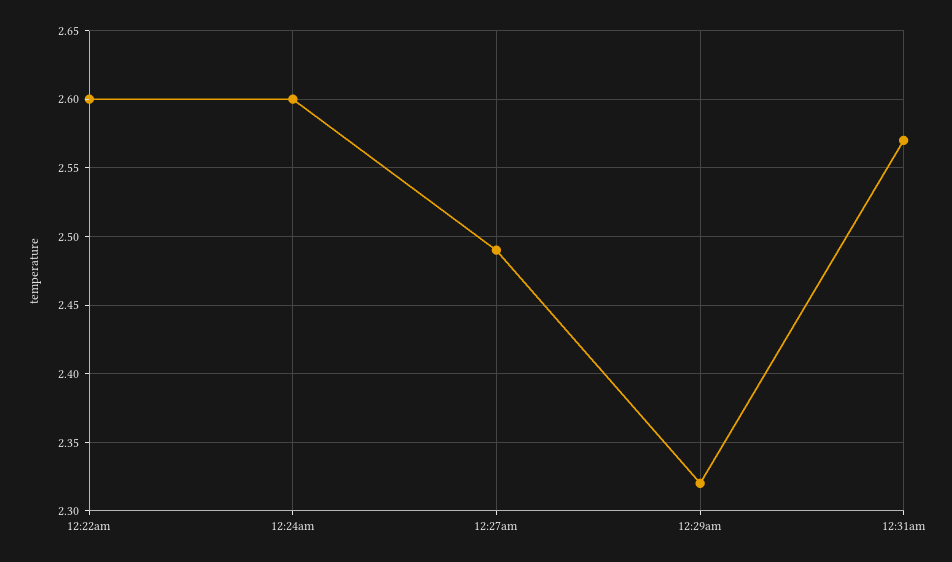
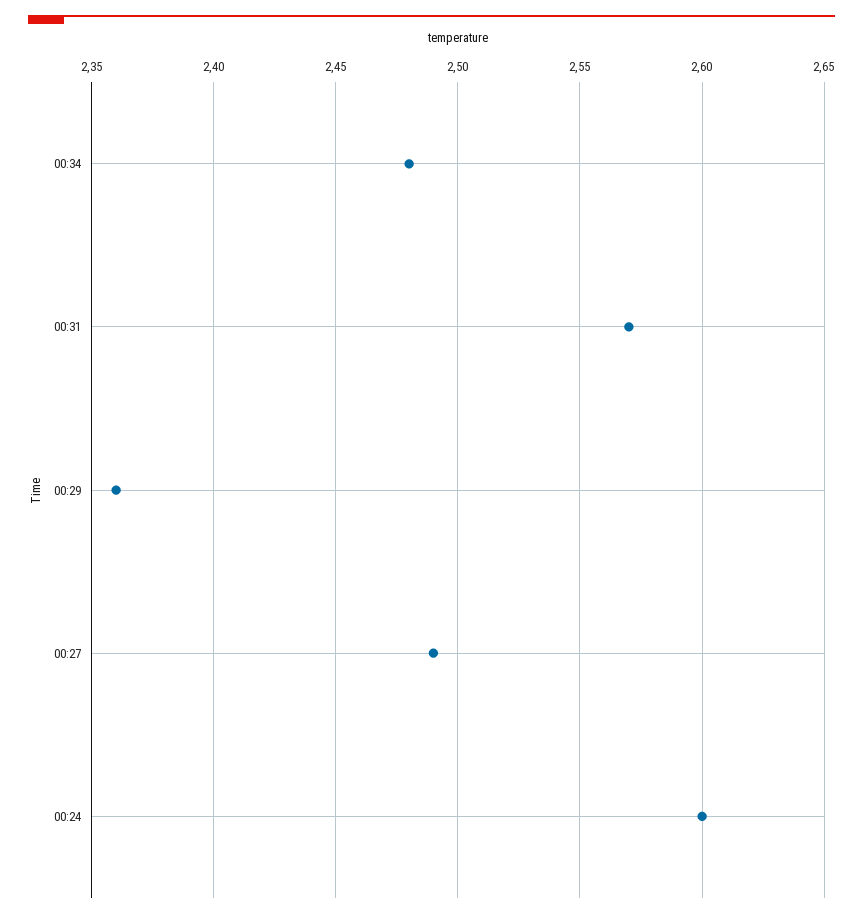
12:22am: 2.6 -> none
12:29am: 2.32 -> 2.36
00:34: none -> 2.48

